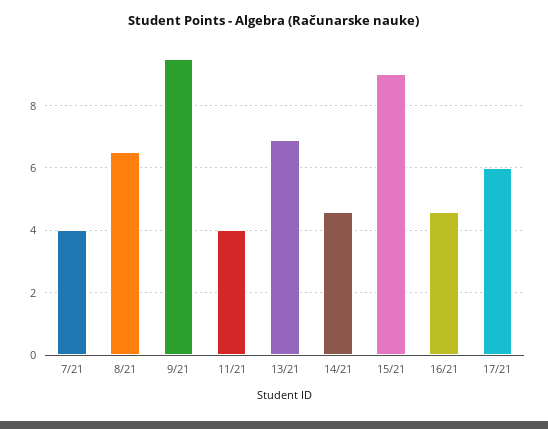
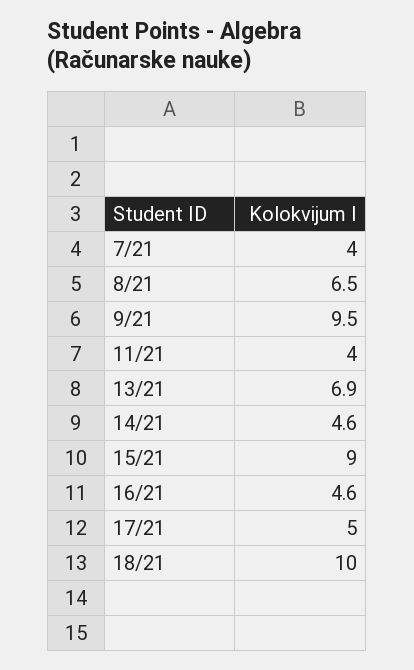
17/21: 6 -> 5
18/21: none -> 10

